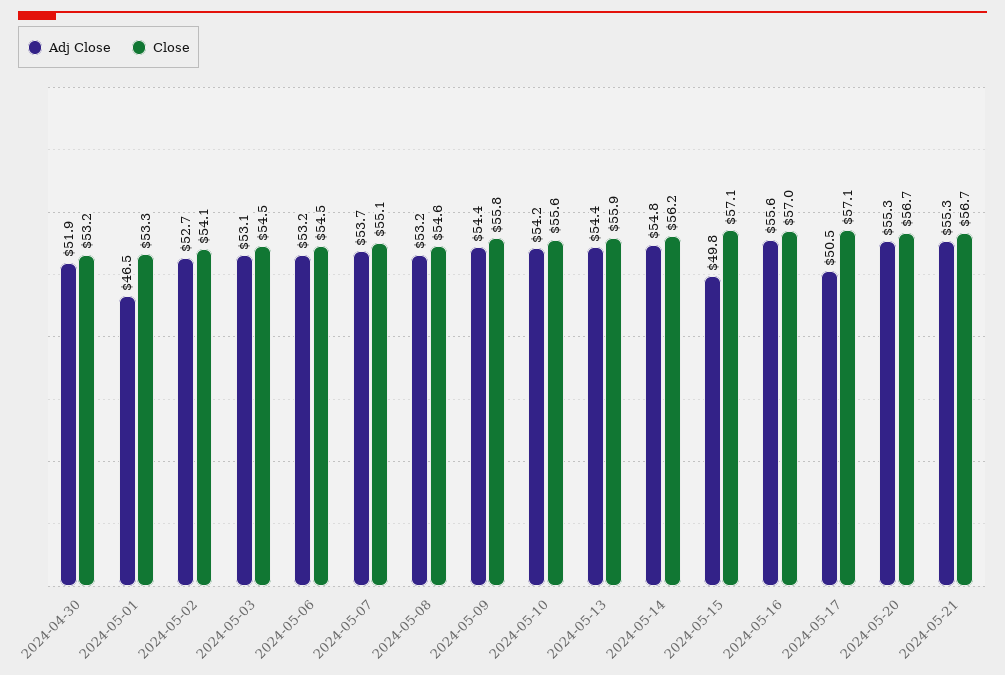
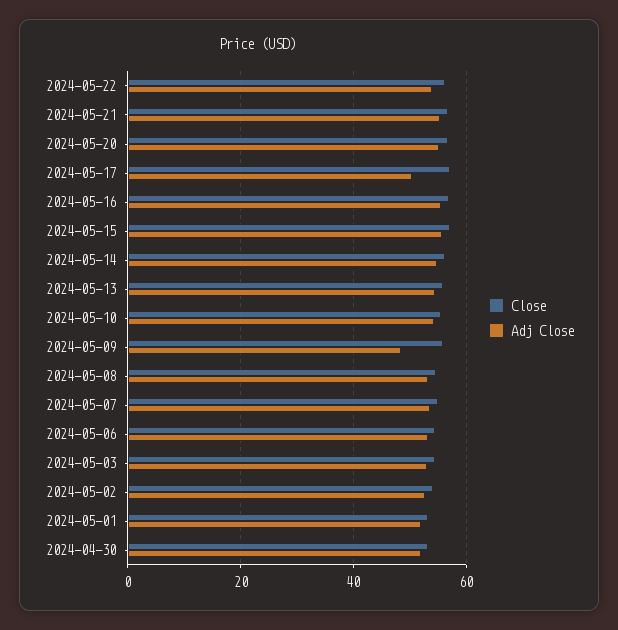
Adj Close, 2024-05-01: 46.5 -> 52
Adj Close, 2024-05-09: 54.4 -> 48
Adj Close, 2024-05-15: 49.8 -> 56
Close, 2024-05-22: none -> 56
Adj Close, 2024-05-22: none -> 54

